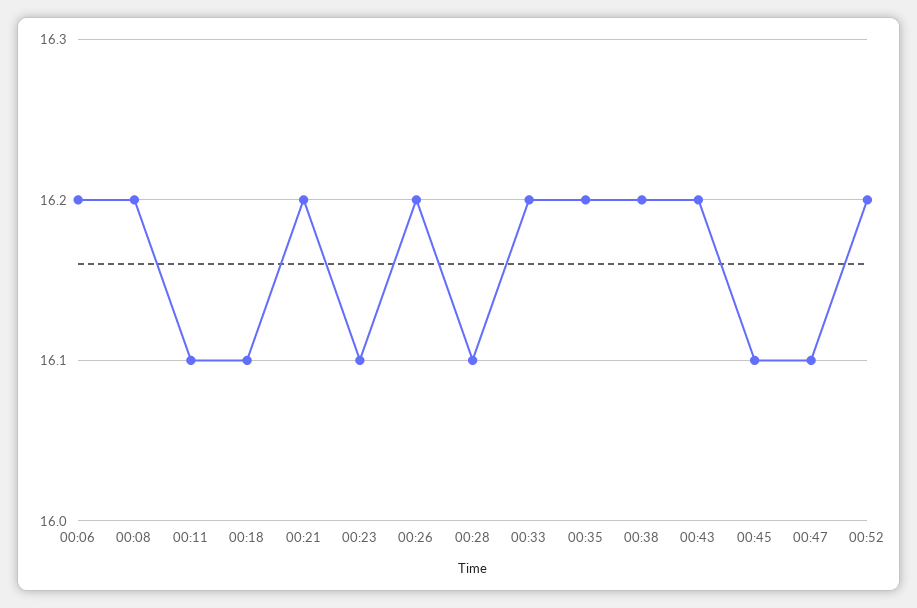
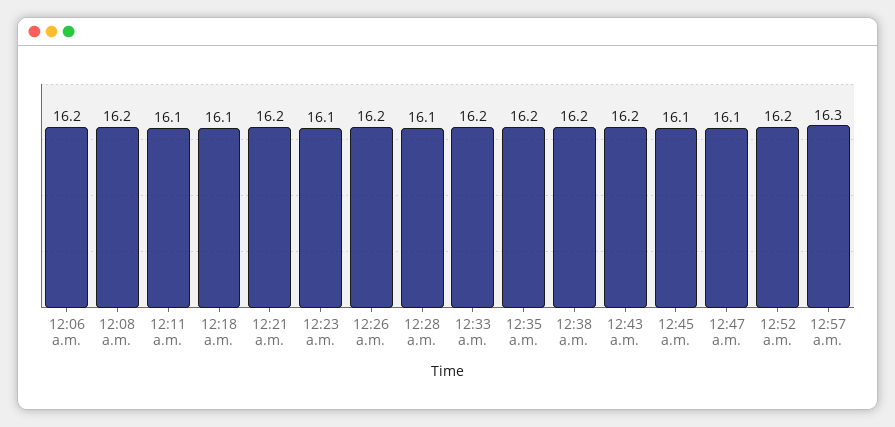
12:57 a.m.: none -> 16.3

